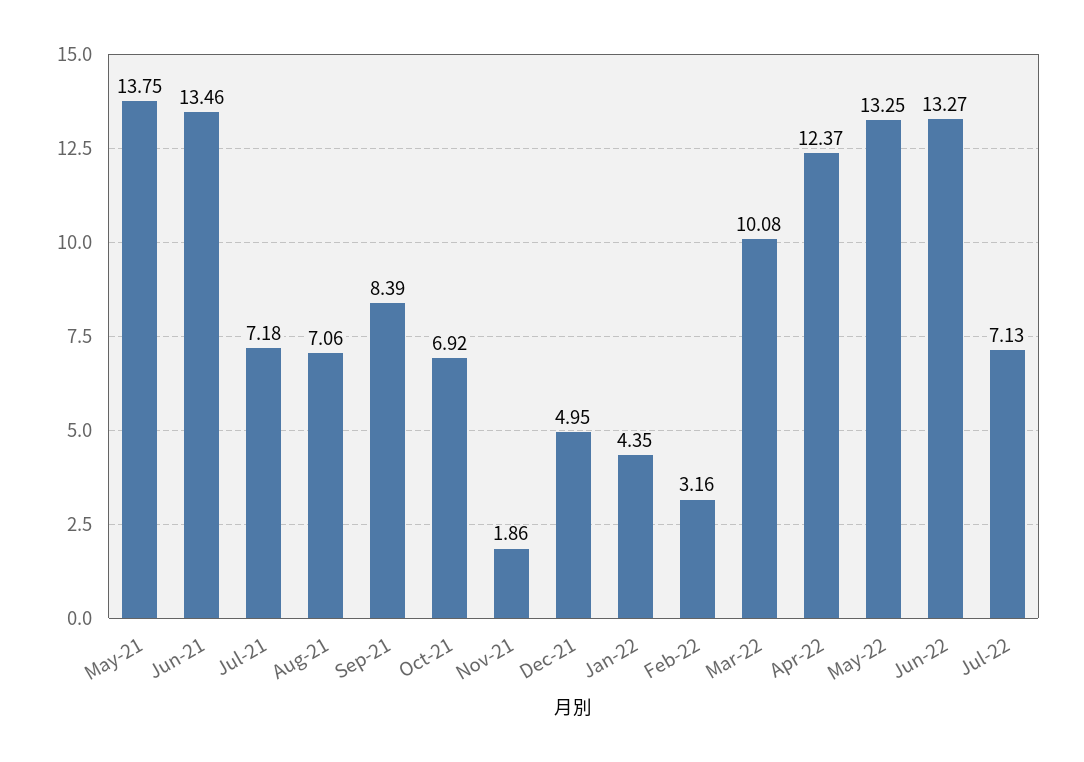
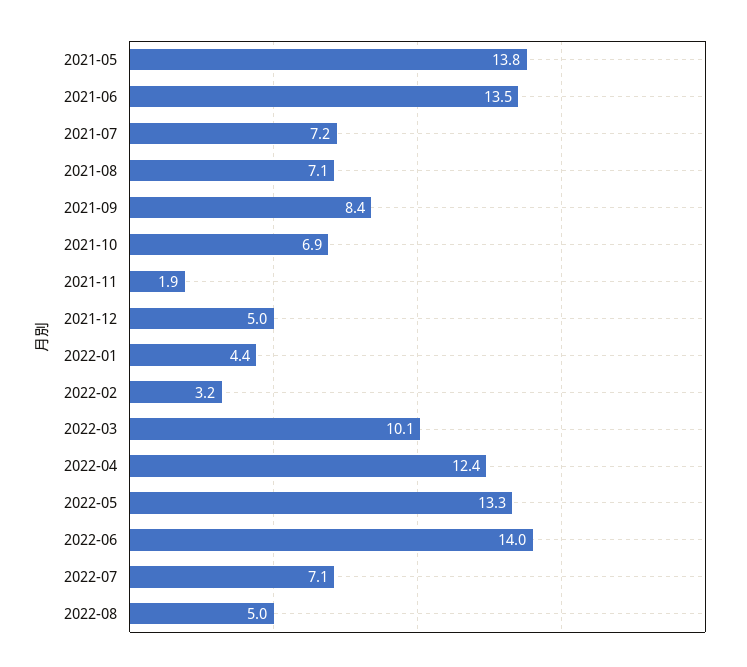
Jun-22: 13.27 -> 14
2022-08: none -> 5

